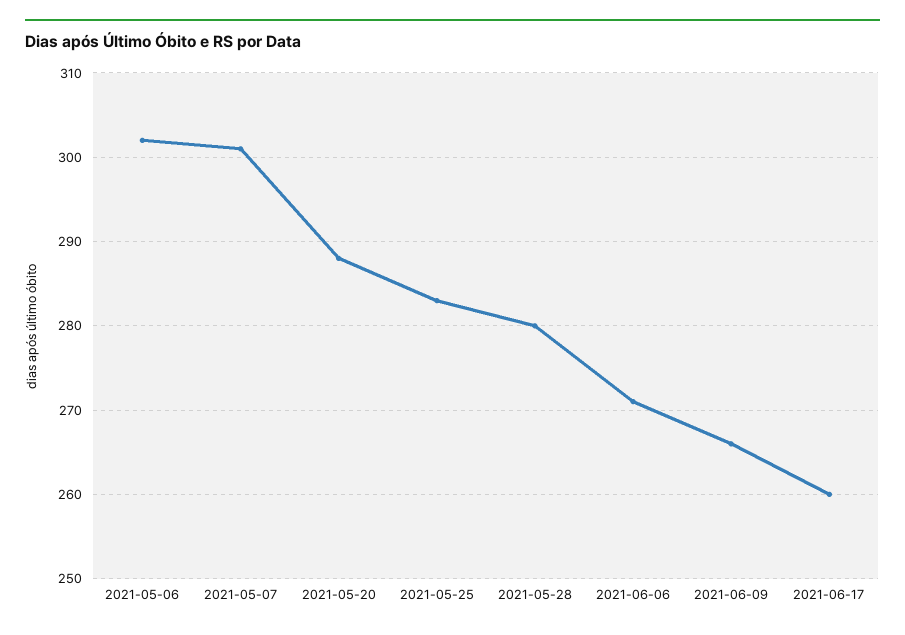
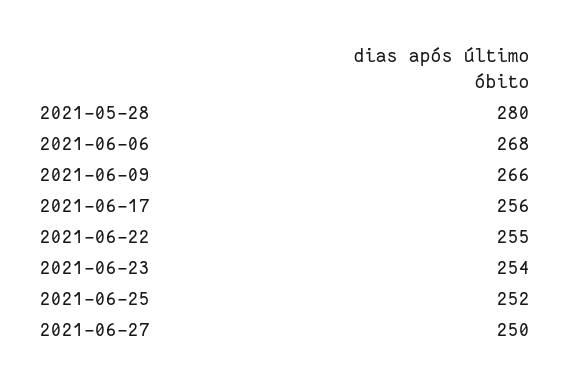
2021-05-06: 302 -> none
2021-05-07: 301 -> none
2021-05-20: 288 -> none
2021-05-25: 283 -> none
2021-06-06: 271 -> 268
2021-06-17: 260 -> 256
2021-06-22: none -> 255
2021-06-23: none -> 254
2021-06-25: none -> 252
2021-06-27: none -> 250

